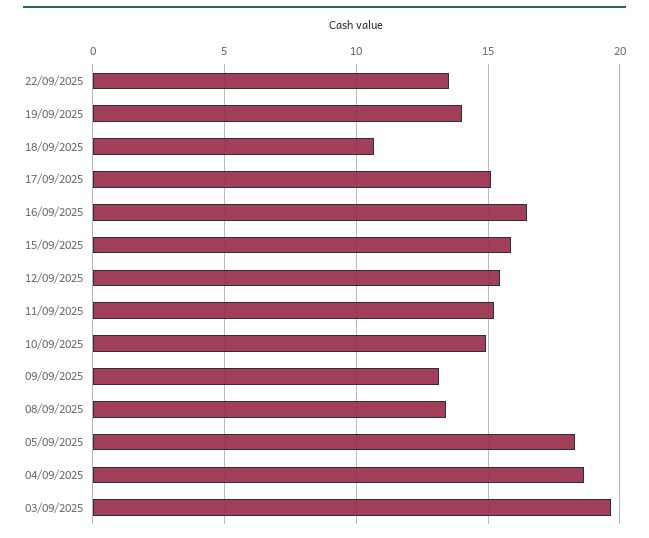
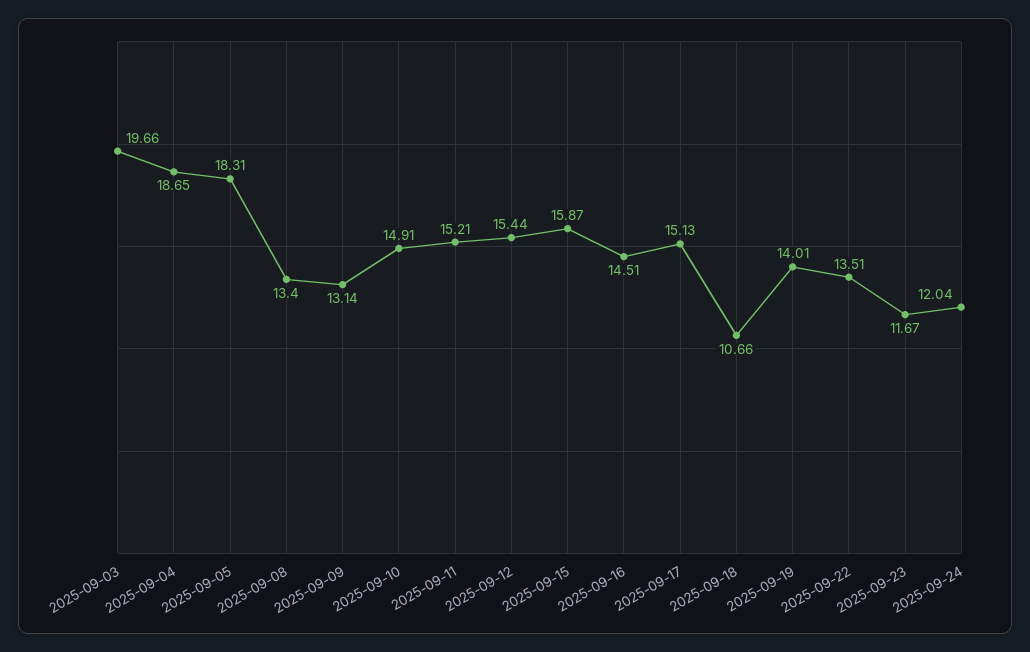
16/09/2025: 16.5 -> 14.51
2025-09-23: none -> 11.67
2025-09-24: none -> 12.04

